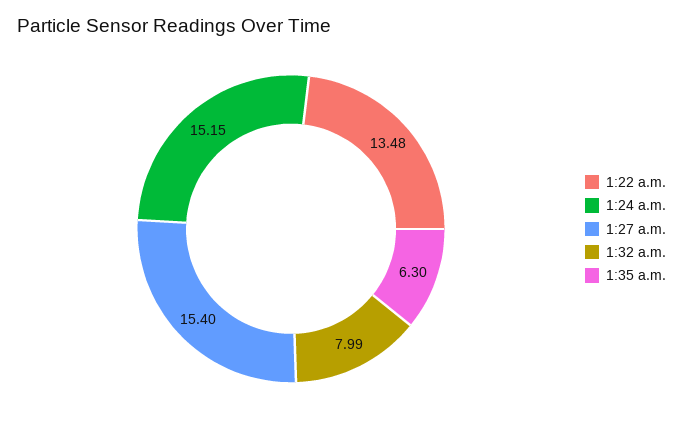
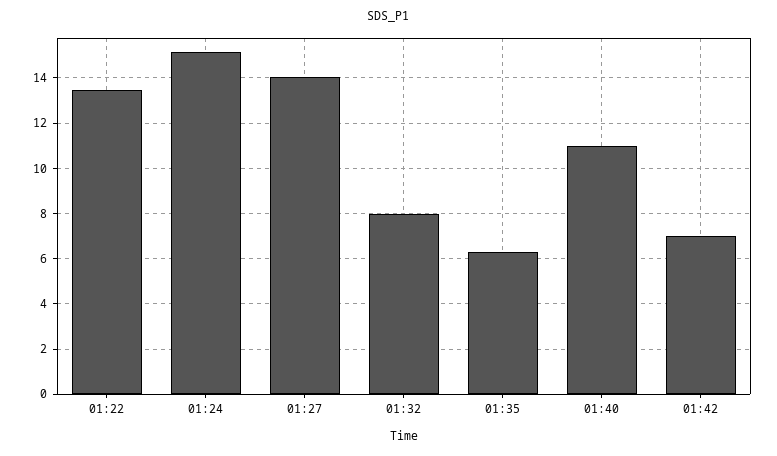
1:27 a.m.: 15.4 -> 14
01:40: none -> 11
01:42: none -> 7

